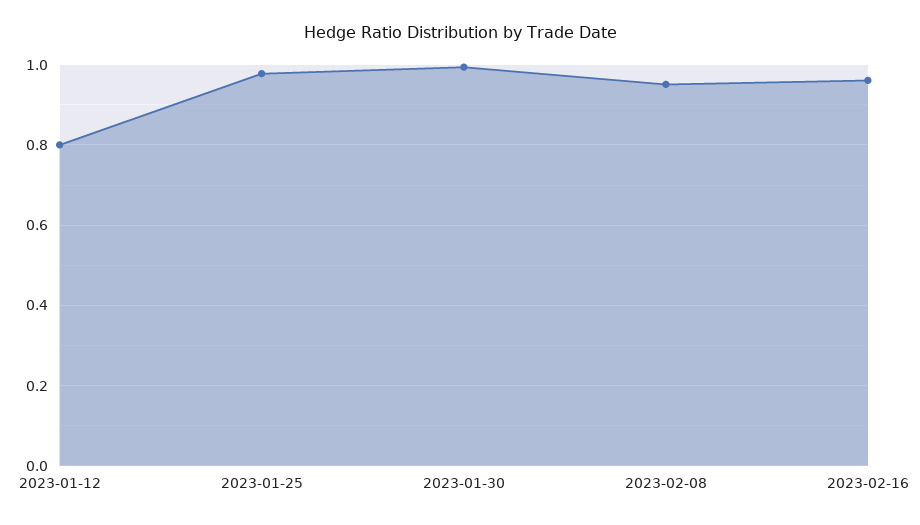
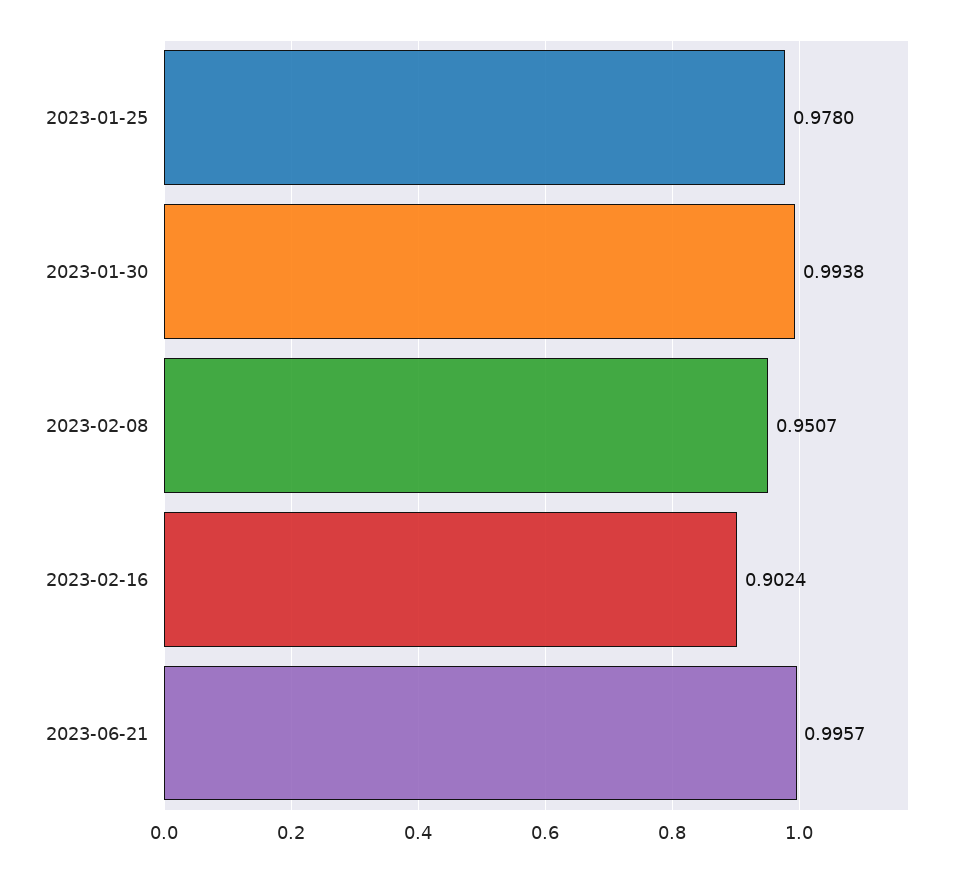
2023-01-12: 0.8 -> none
2023-02-16: 0.96 -> 0.9024
2023-06-21: none -> 0.9957

